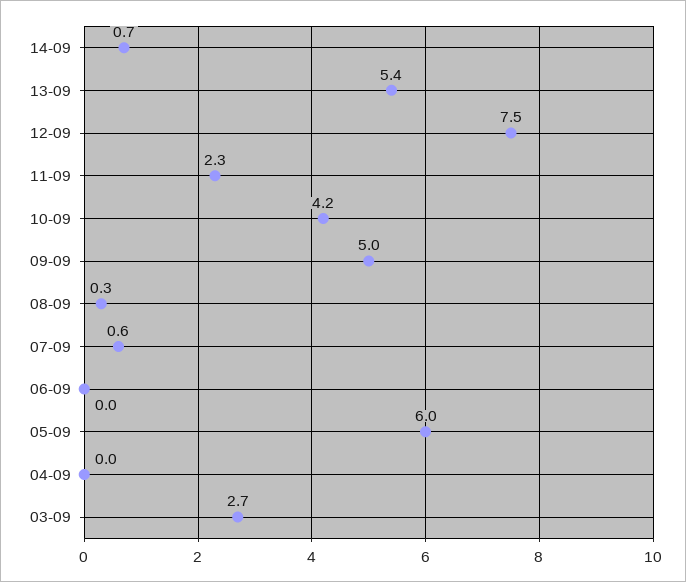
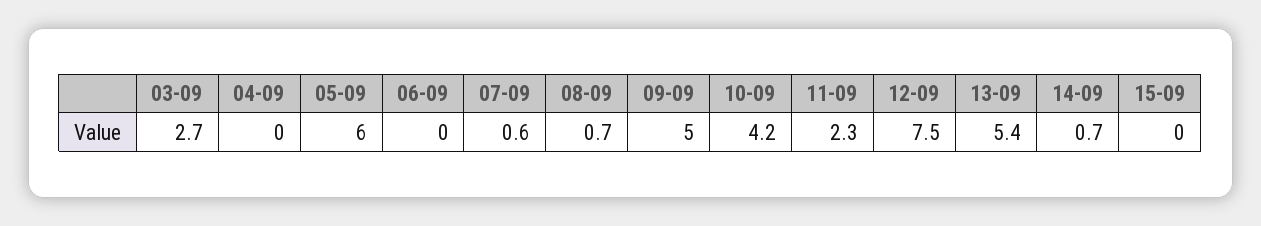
08-09: 0.3 -> 0.7
15-09: none -> 0

